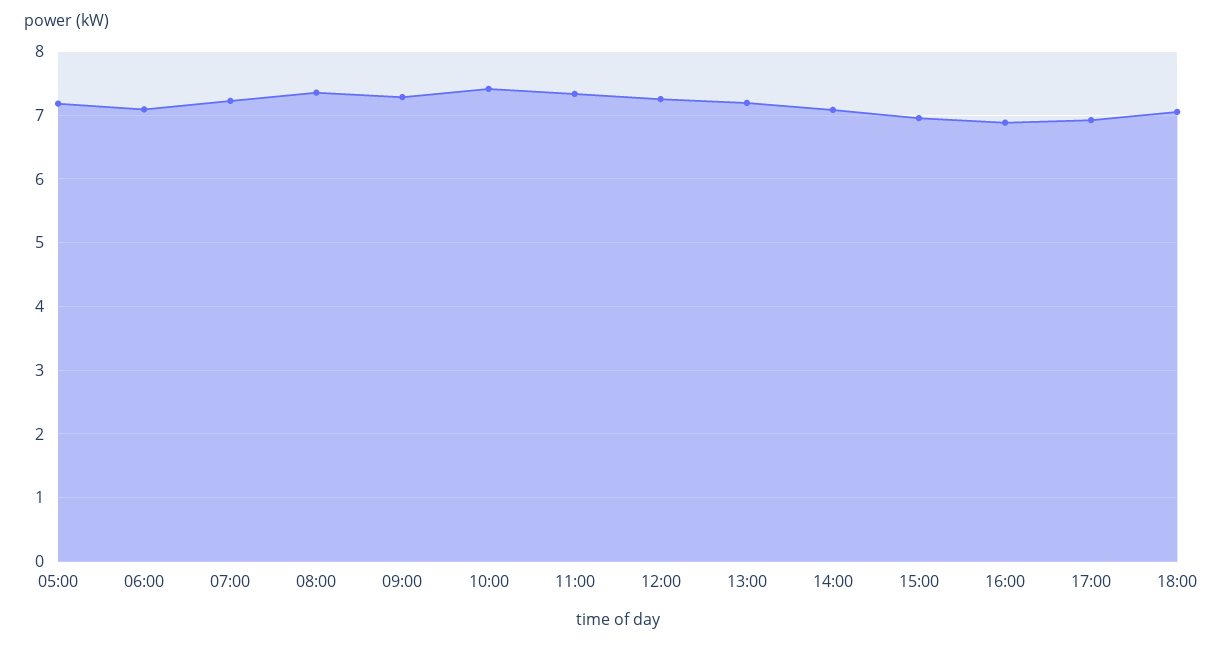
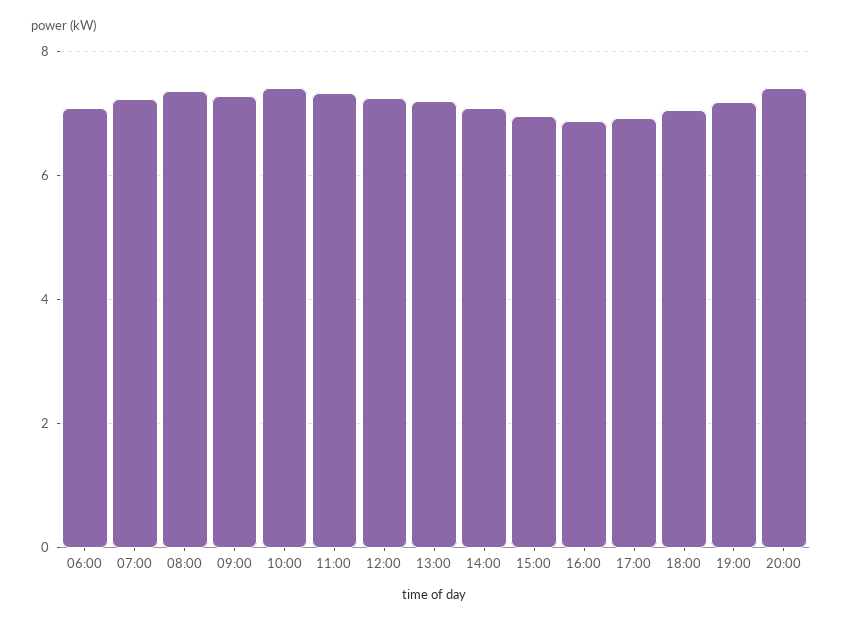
05:00: 7.2 -> none
19:00: none -> 7.2
20:00: none -> 7.4

